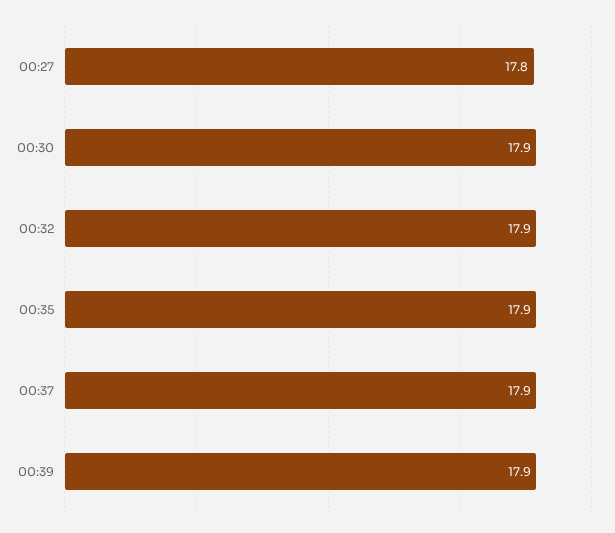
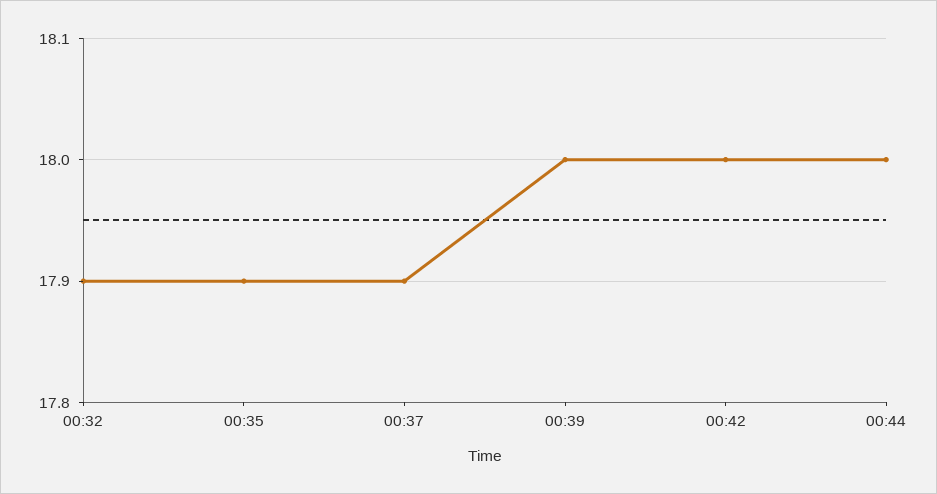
00:27: 17.8 -> none
00:30: 17.9 -> none
00:39: 17.9 -> 18
00:42: none -> 18
00:44: none -> 18

